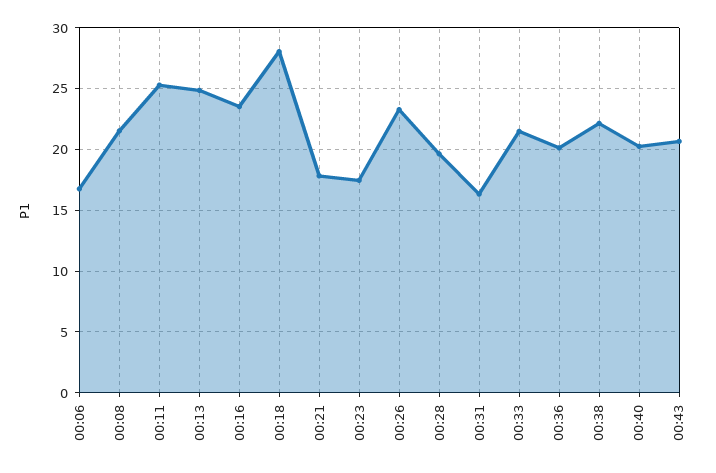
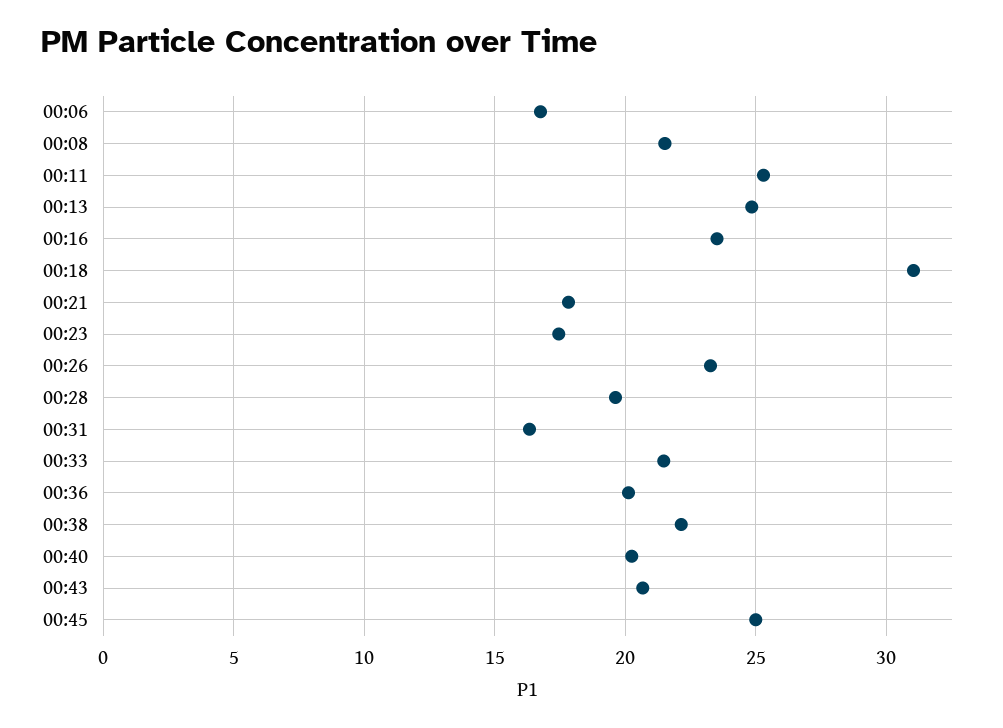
00:18: 28 -> 31
00:45: none -> 25

